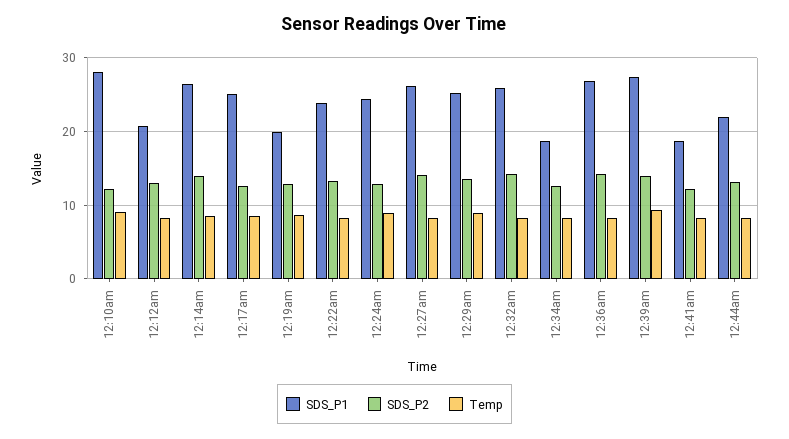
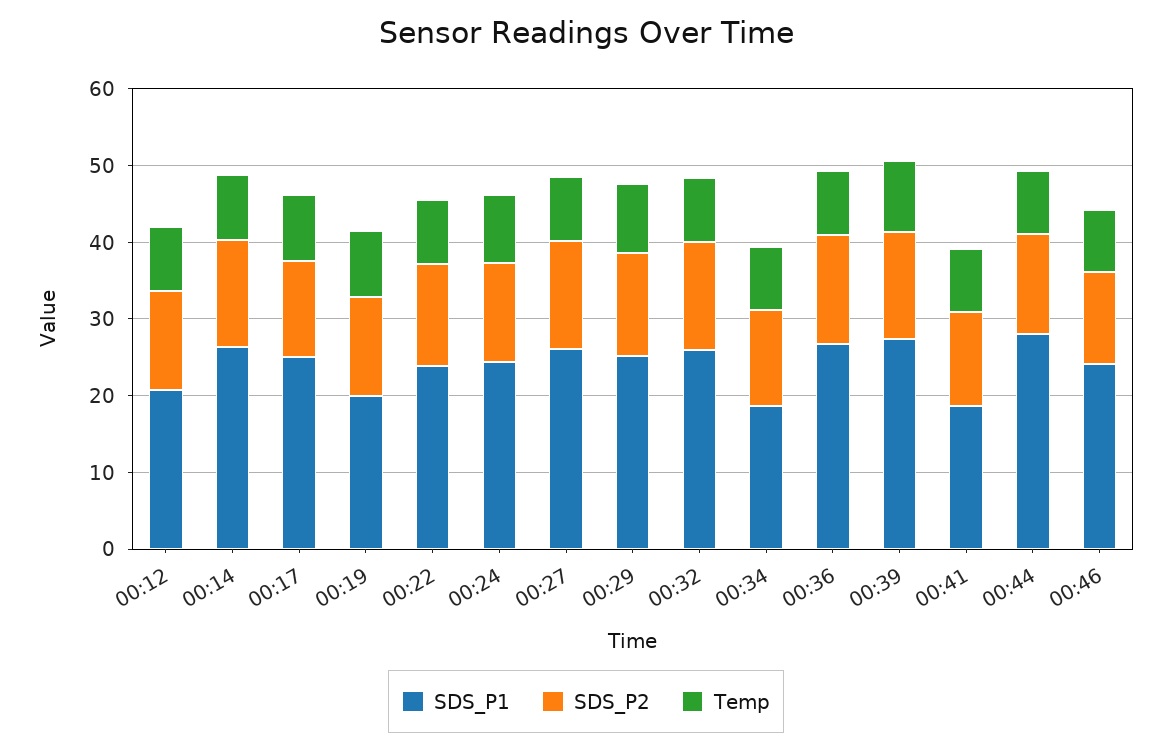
SDS_P1, 12:10am: 28 -> none
SDS_P2, 12:10am: 12 -> none
Temp, 12:10am: 9 -> none
SDS_P1, 12:44am: 22 -> 28
SDS_P1, 00:46: none -> 24
SDS_P2, 00:46: none -> 12
Temp, 00:46: none -> 8

